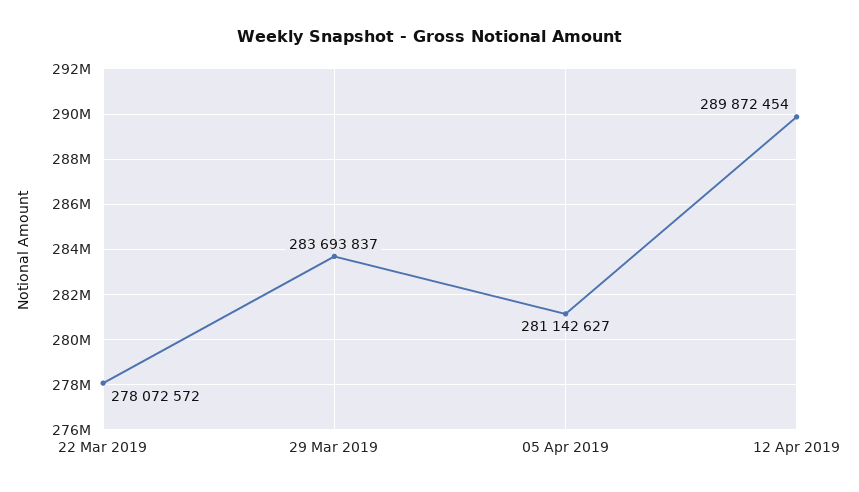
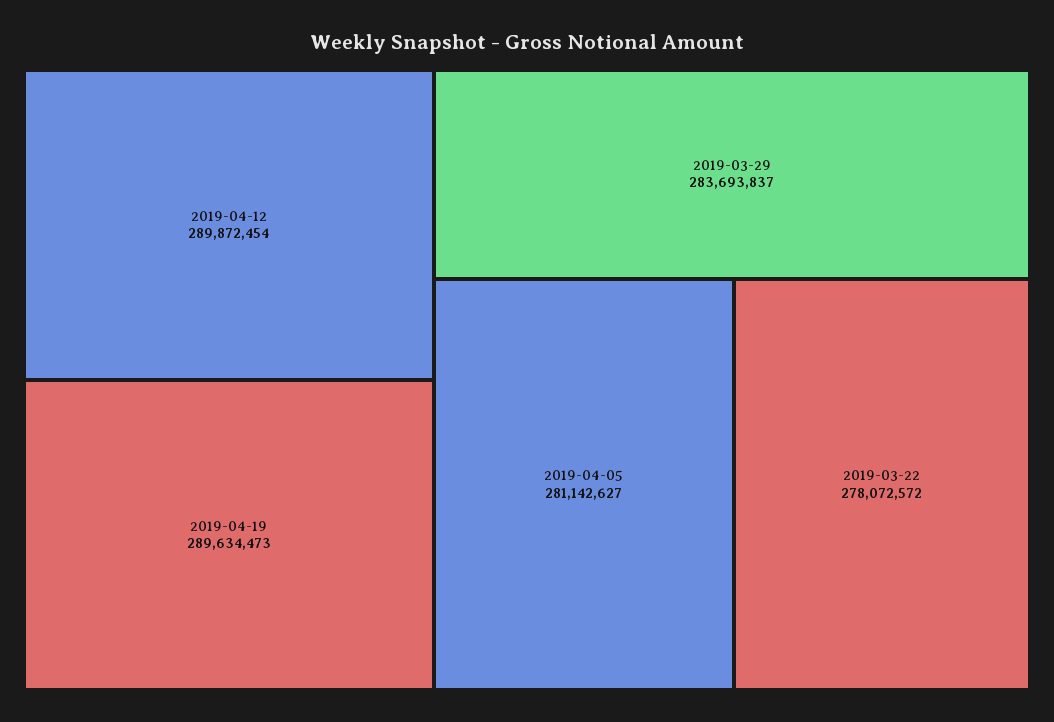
2019-04-19: none -> 289634473

